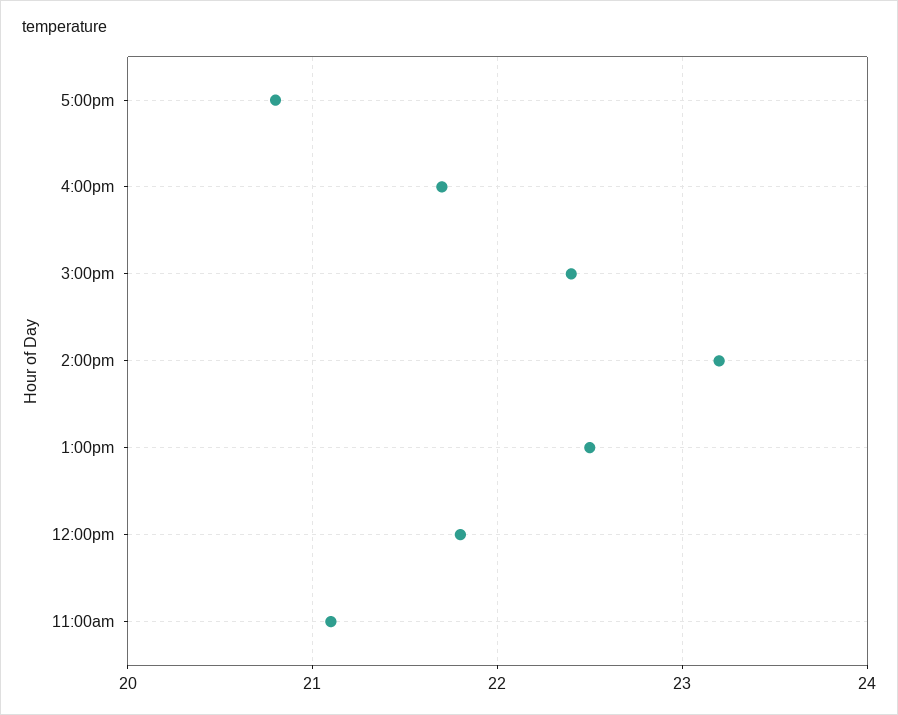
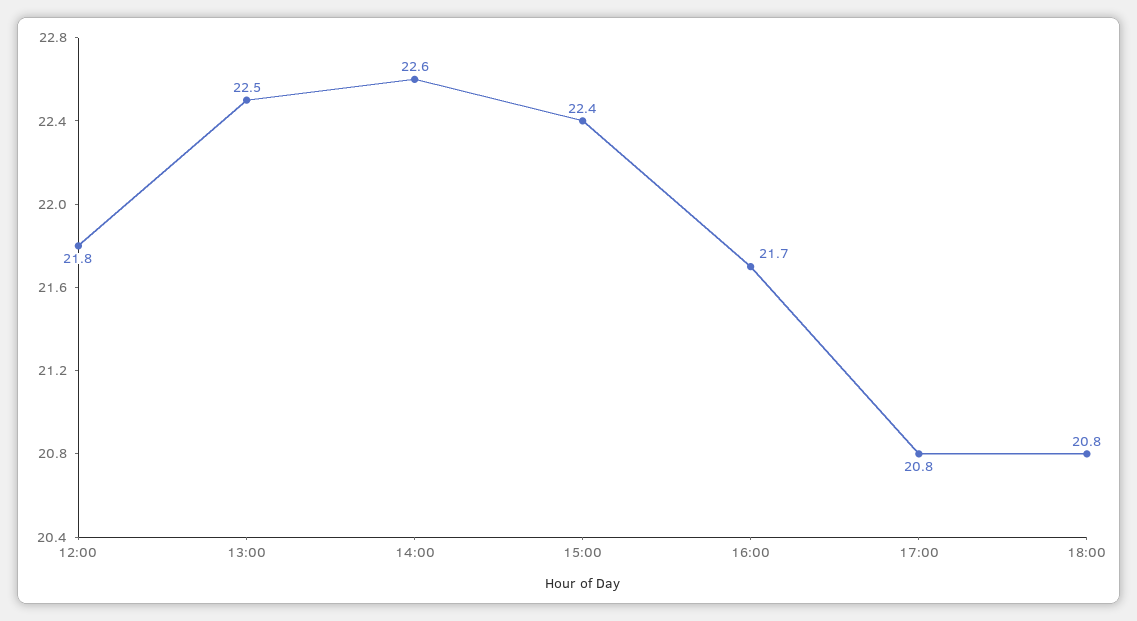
2:00pm: 23.2 -> 22.6
11:00am: 21.1 -> none
18:00: none -> 20.8

